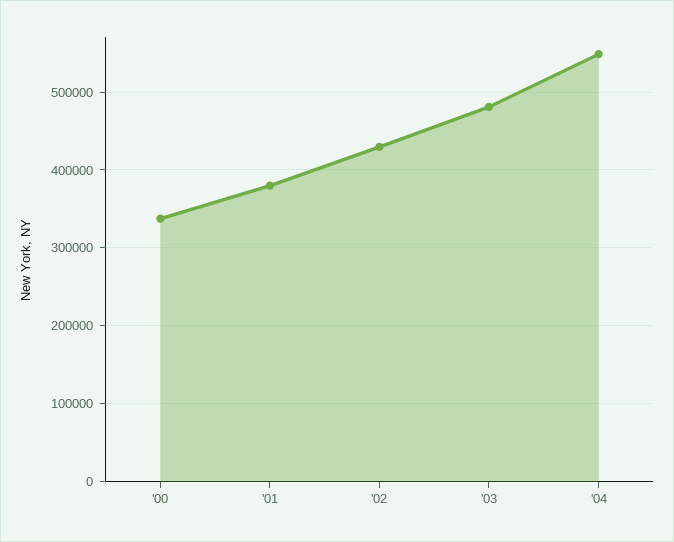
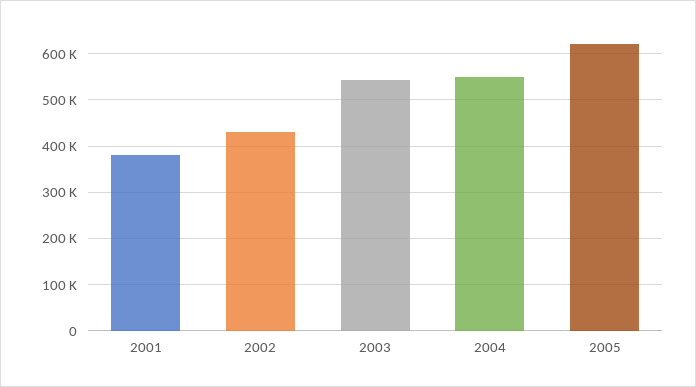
'00: 340000 -> none
'03: 480000 -> 540000
2005: none -> 620000

